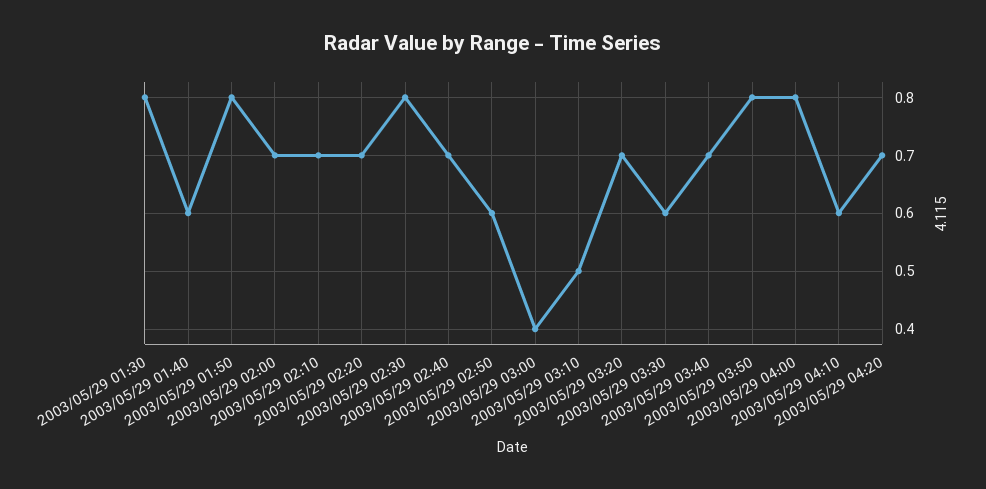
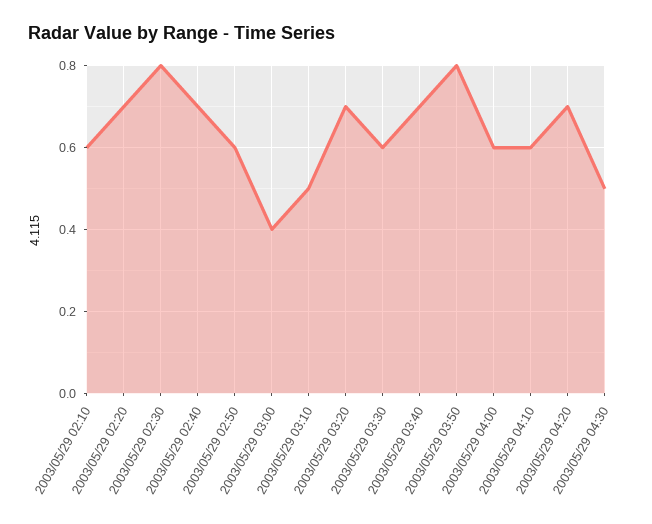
2003/05/29 01:30: 0.8 -> none
2003/05/29 01:40: 0.6 -> none
2003/05/29 01:50: 0.8 -> none
2003/05/29 02:00: 0.7 -> none
2003/05/29 02:10: 0.7 -> 0.6
2003/05/29 04:00: 0.8 -> 0.6
2003/05/29 04:30: none -> 0.5

